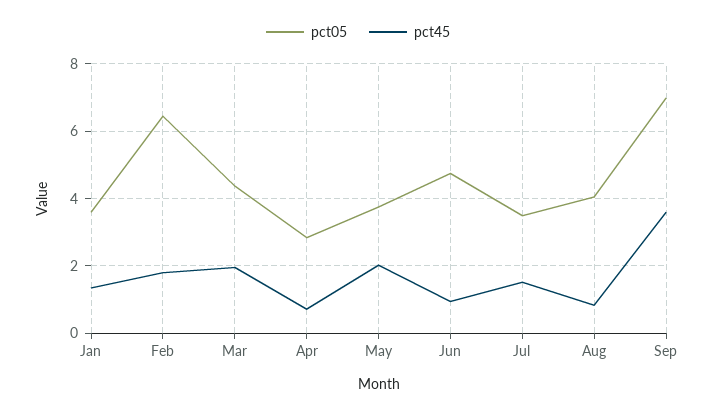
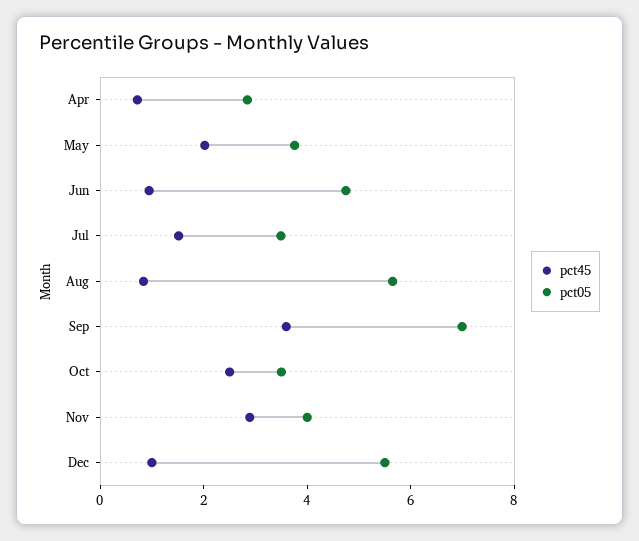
pct05, Jan: 3.6 -> none
pct45, Jan: 1.4 -> none
pct05, Feb: 6.4 -> none
pct45, Feb: 1.8 -> none
pct05, Mar: 4.4 -> none
pct45, Mar: 2 -> none
pct05, Aug: 4 -> 5.5
pct45, Oct: none -> 2.5
pct05, Oct: none -> 3.5
pct45, Nov: none -> 3
pct05, Nov: none -> 4
pct45, Dec: none -> 1
pct05, Dec: none -> 5.5

